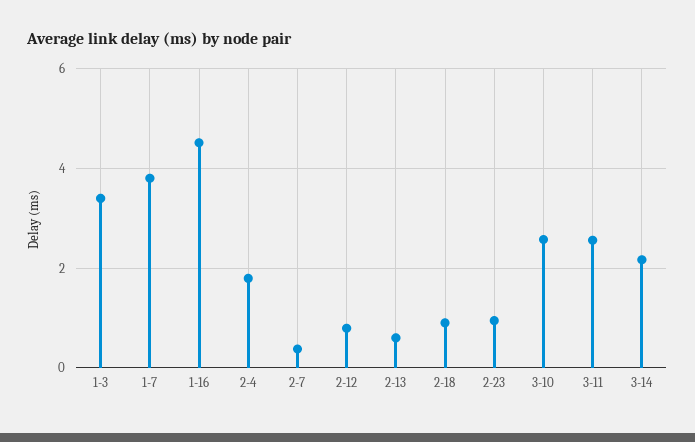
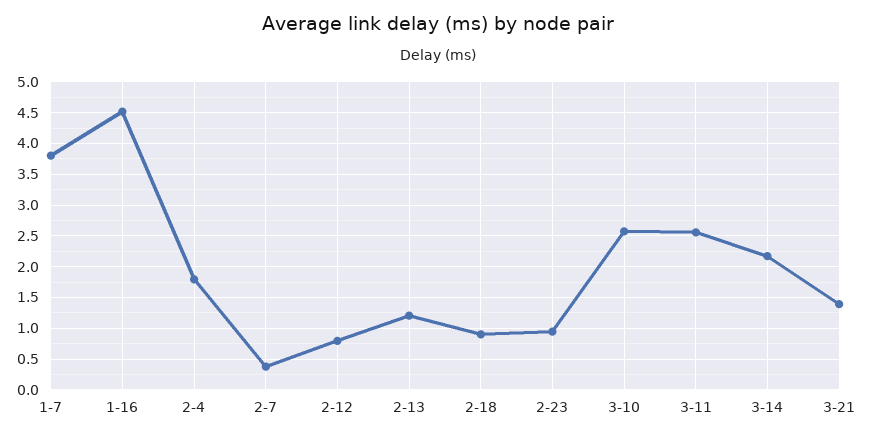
1-3: 3.4 -> none
2-13: 0.6 -> 1.2
3-21: none -> 1.4

